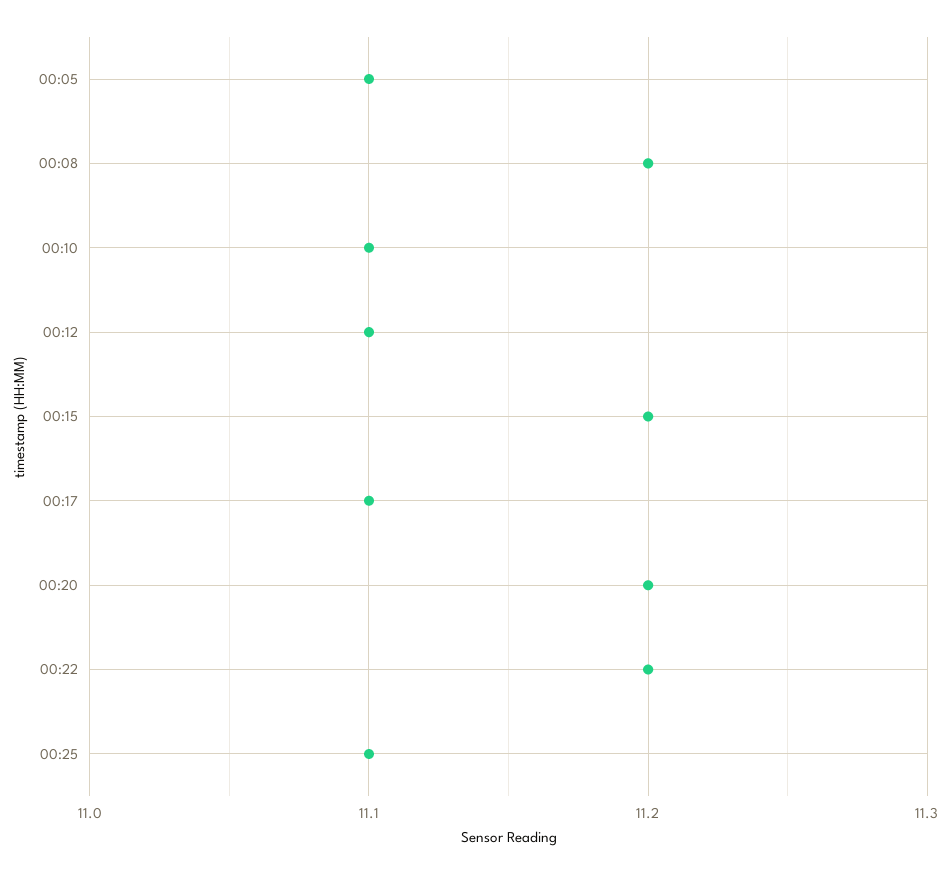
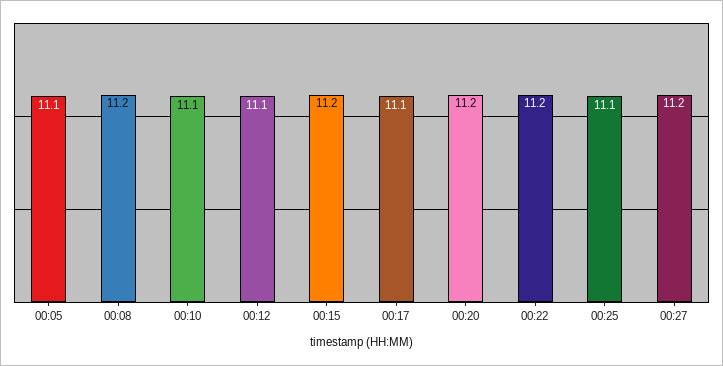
00:27: none -> 11.2

